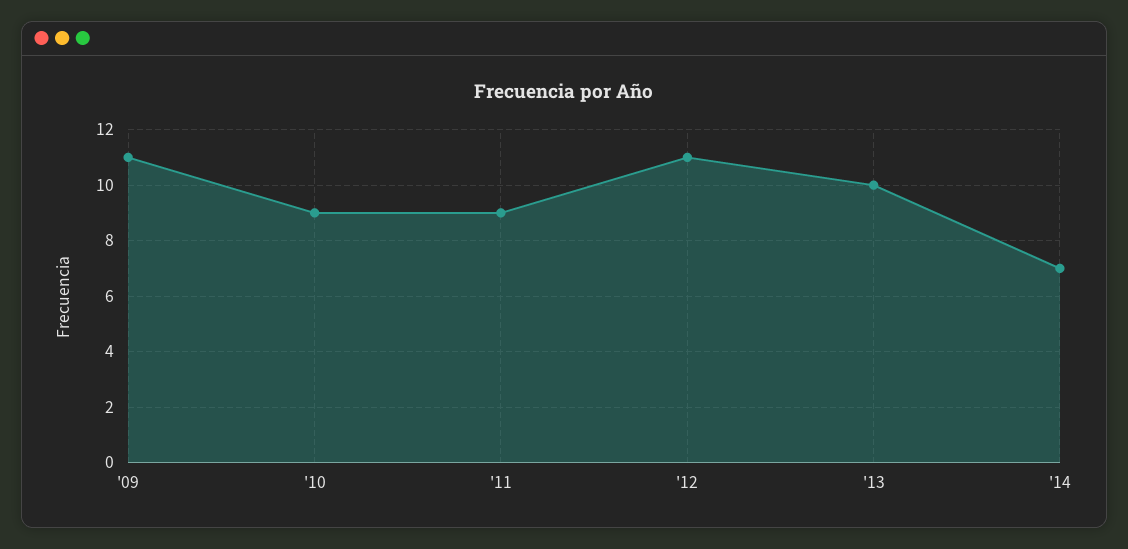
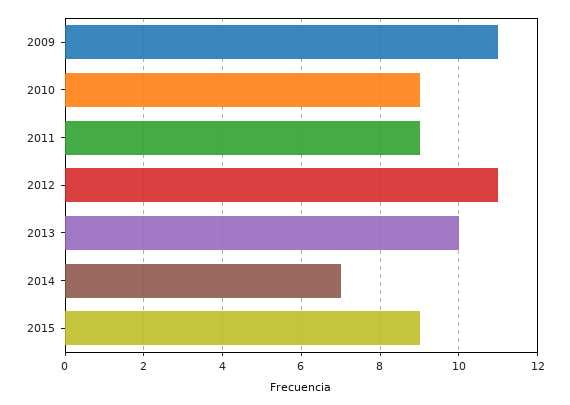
2015: none -> 9

